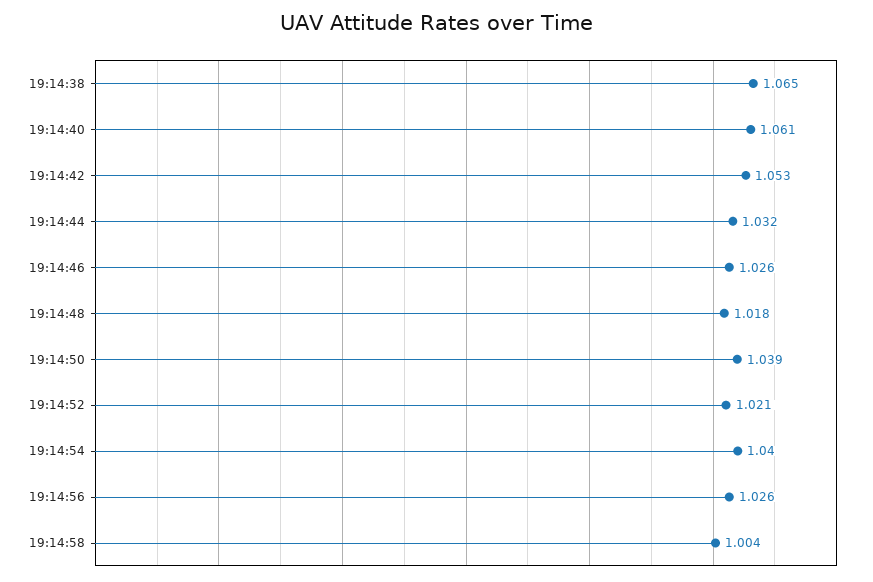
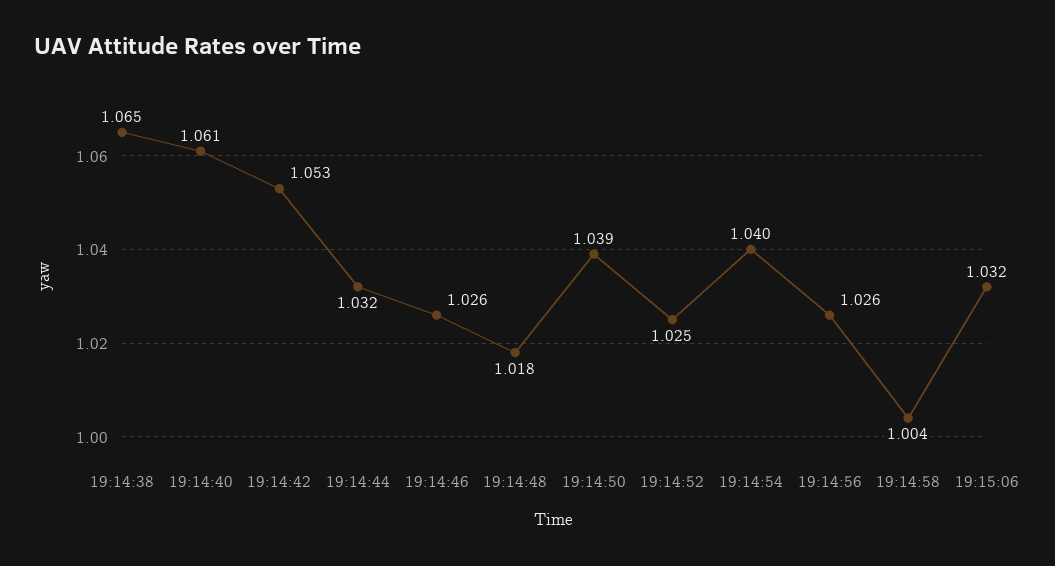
19:14:52: 1.021 -> 1.025
19:15:06: none -> 1.032

